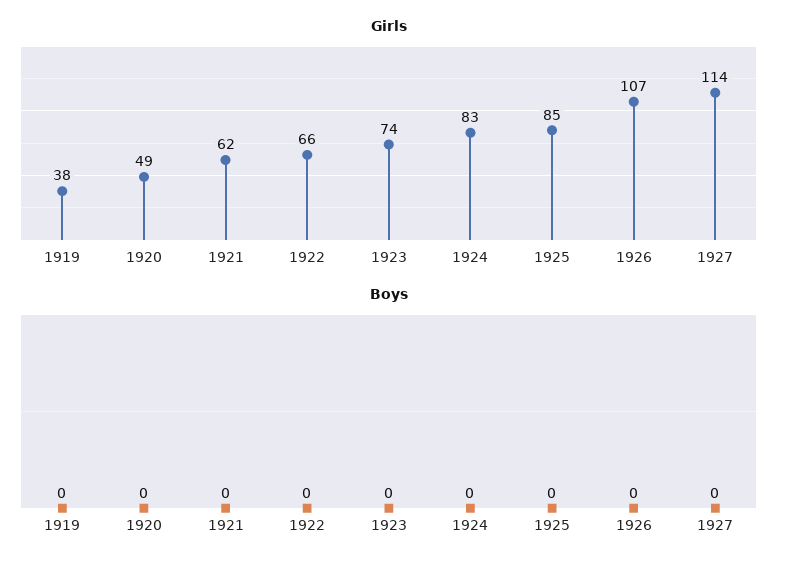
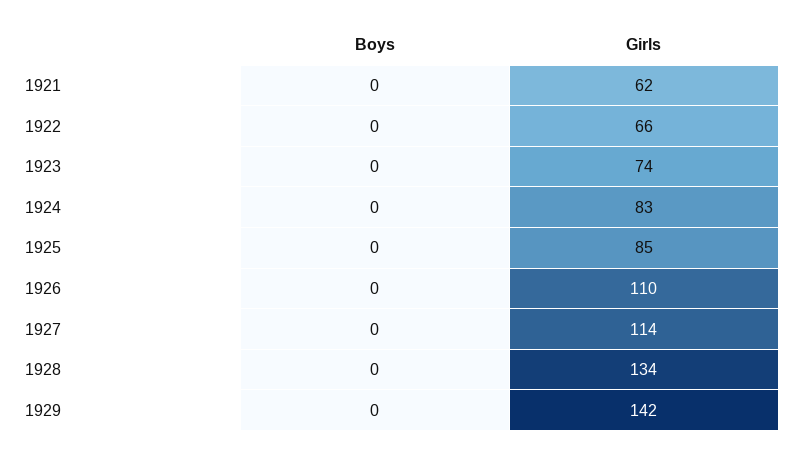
Girls, 1919: 38 -> none
Girls, 1920: 49 -> none
Girls, 1926: 107 -> 110
Boys, 1919: 0 -> none
Boys, 1920: 0 -> none
Boys, 1928: none -> 0
Girls, 1928: none -> 134
Boys, 1929: none -> 0
Girls, 1929: none -> 142

